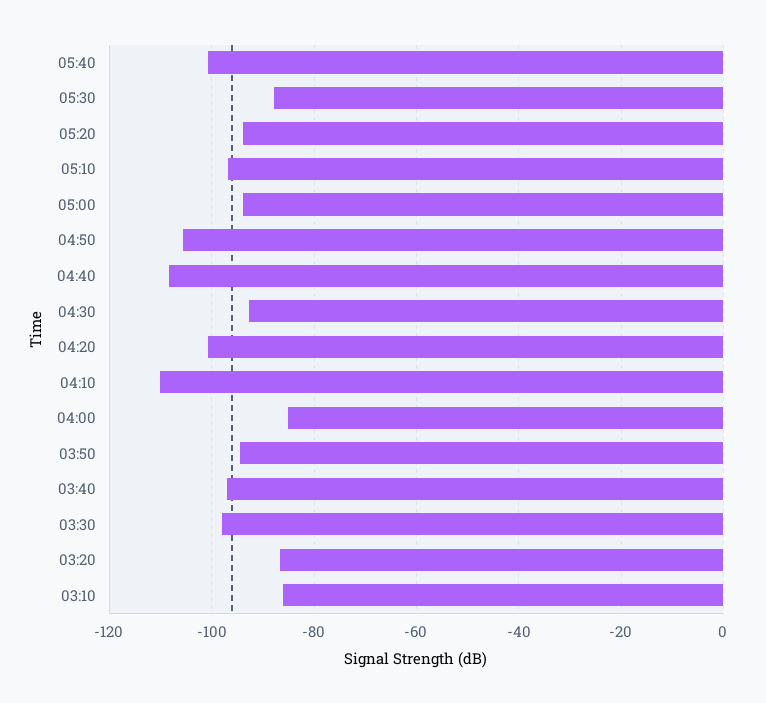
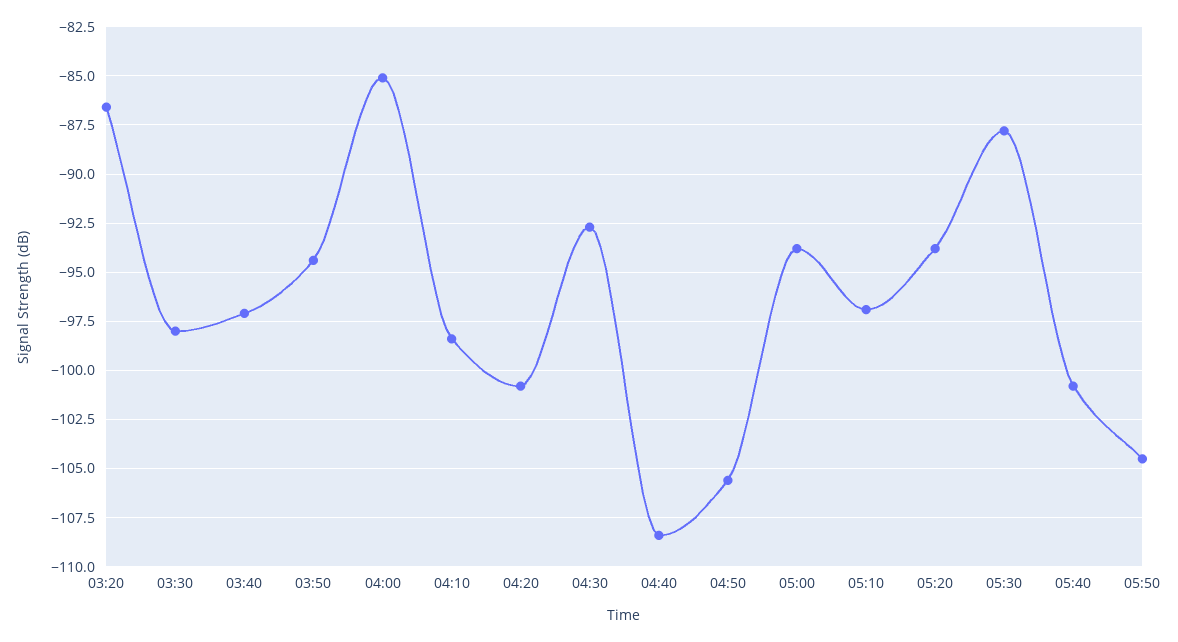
04:10: -110 -> -98.5
03:10: -86 -> none
05:50: none -> -104.5

